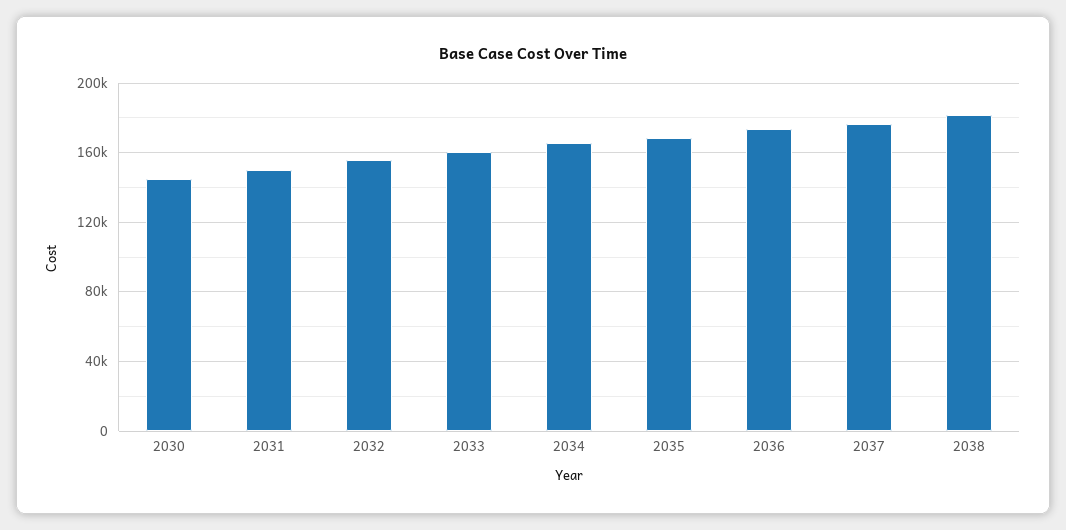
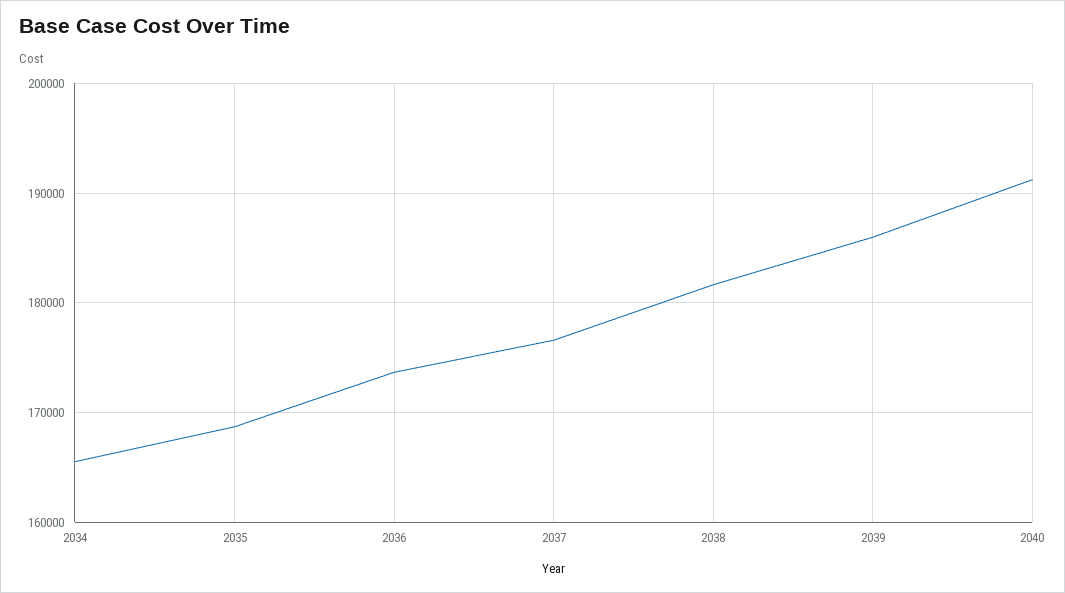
2030: 145000 -> none
2031: 150000 -> none
2032: 155000 -> none
2033: 160000 -> none
2039: none -> 186000
2040: none -> 191000

